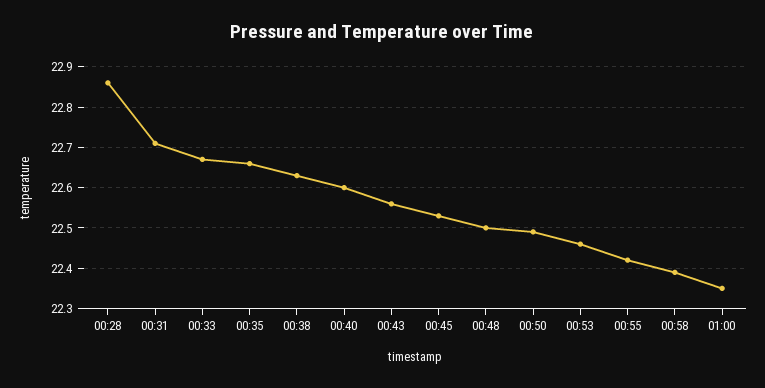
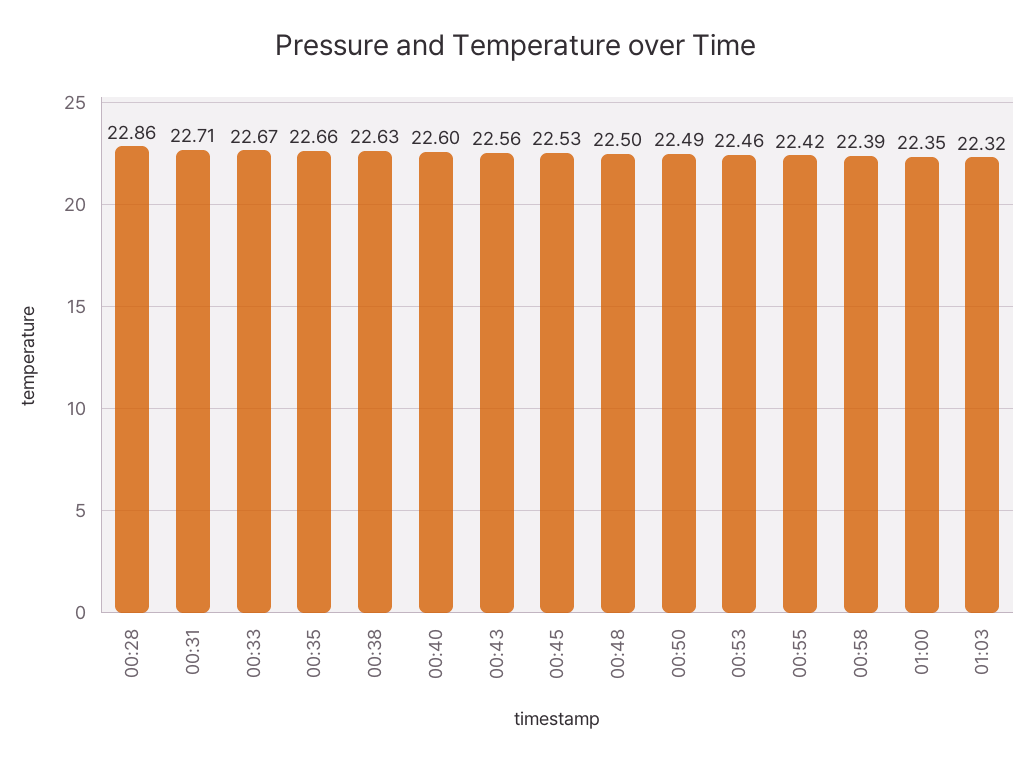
01:03: none -> 22.32

